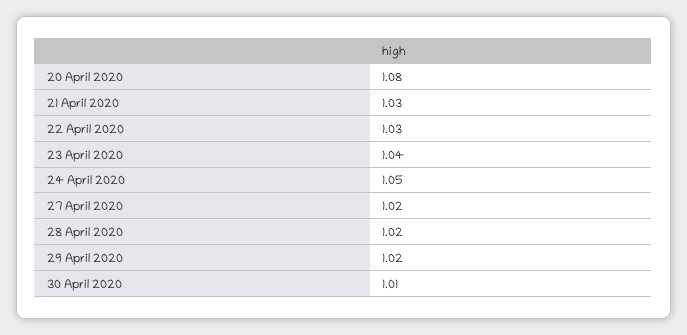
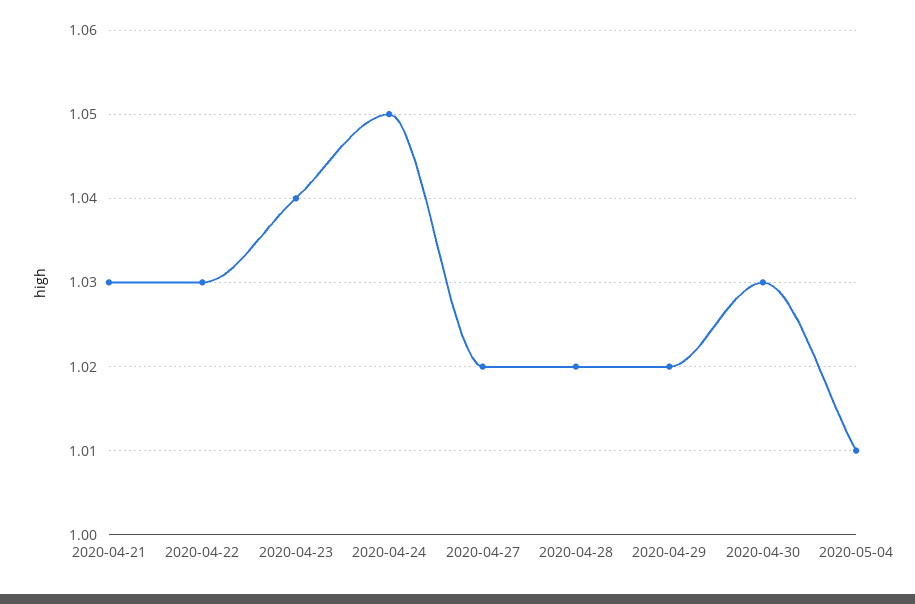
20 April 2020: 1.08 -> none
30 April 2020: 1.01 -> 1.03
2020-05-04: none -> 1.01

